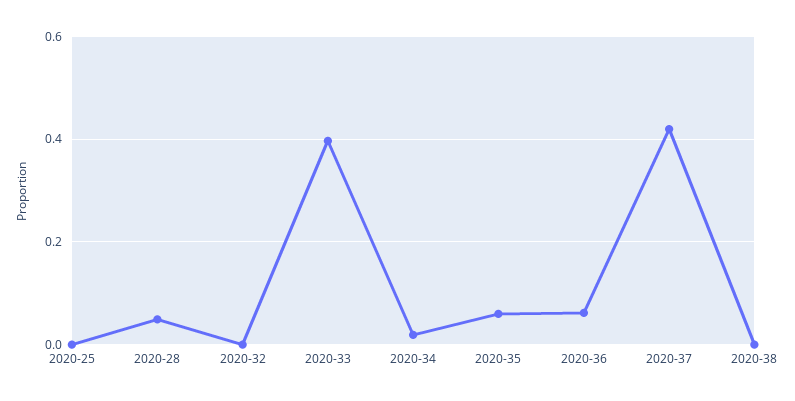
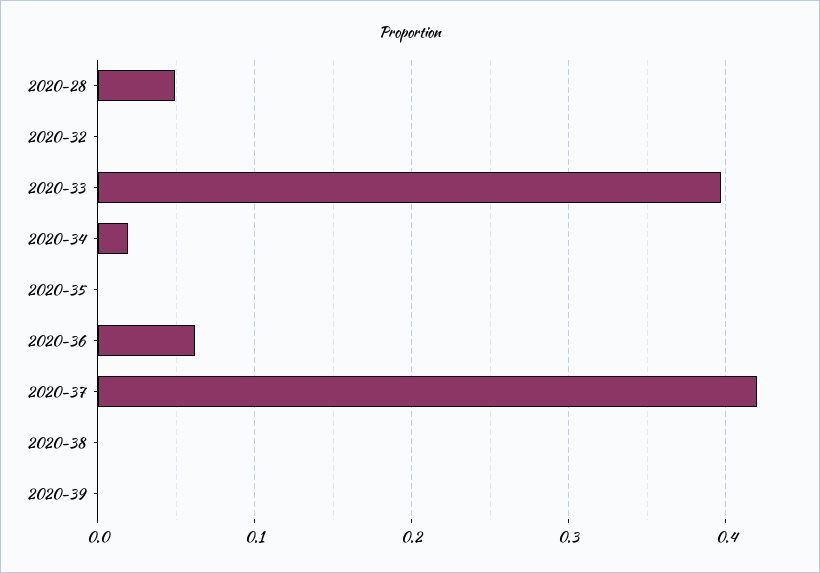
2020-25: 0 -> none
2020-35: 0.06 -> 0
2020-39: none -> 0

